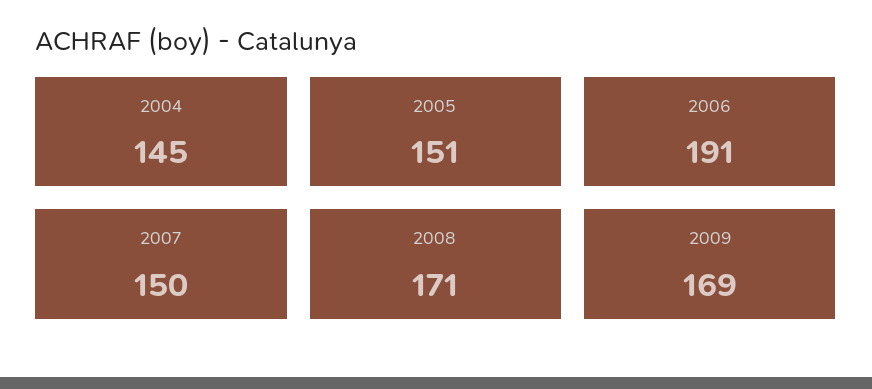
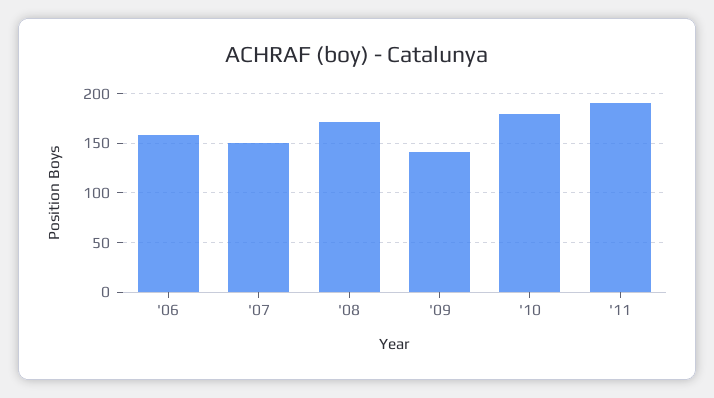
2004: 145 -> none
2005: 151 -> none
2006: 191 -> 160
2009: 169 -> 140
'10: none -> 180
'11: none -> 190

